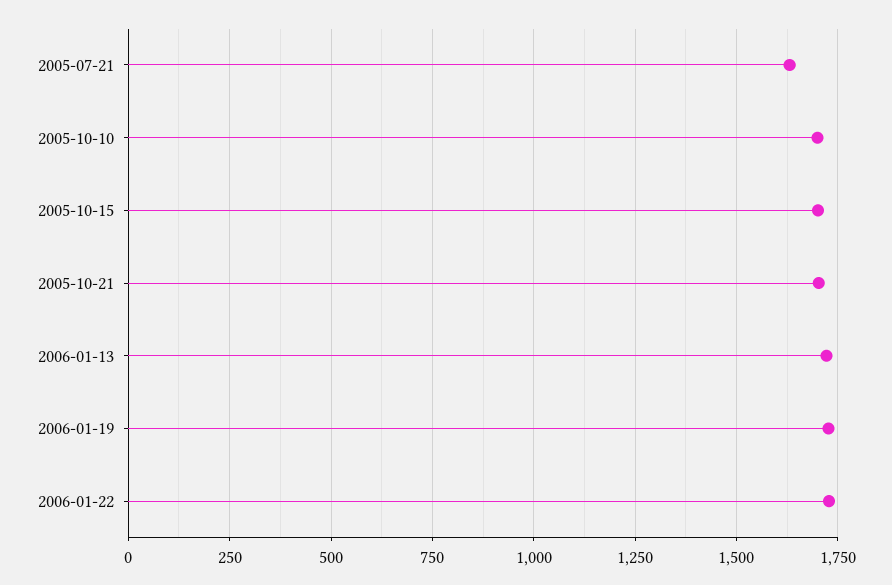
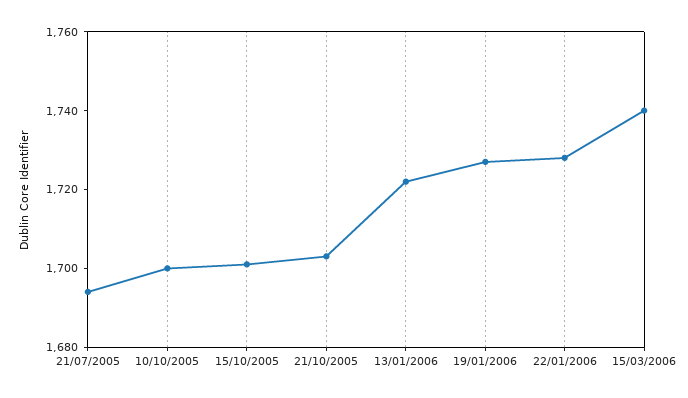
2005-07-21: 1625 -> 1695
15/03/2006: none -> 1740

